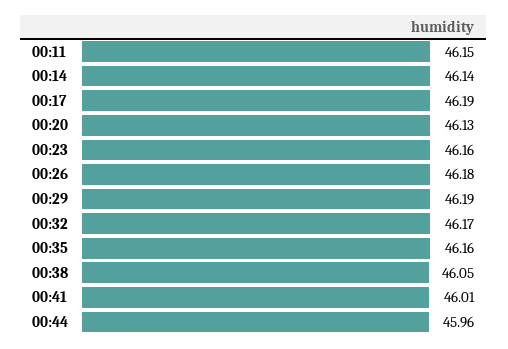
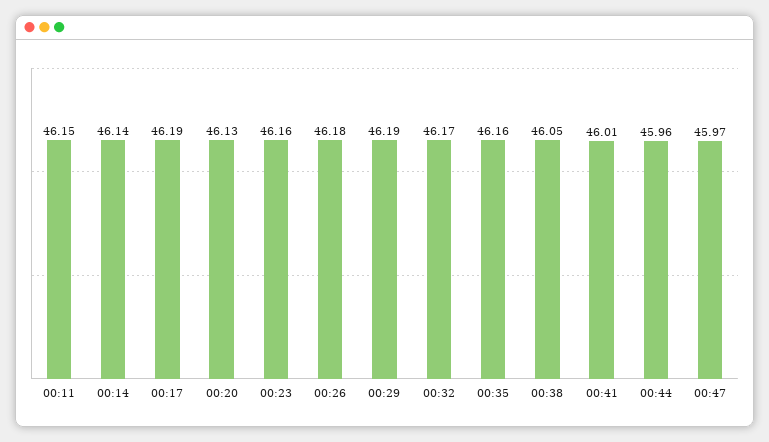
00:47: none -> 45.97

